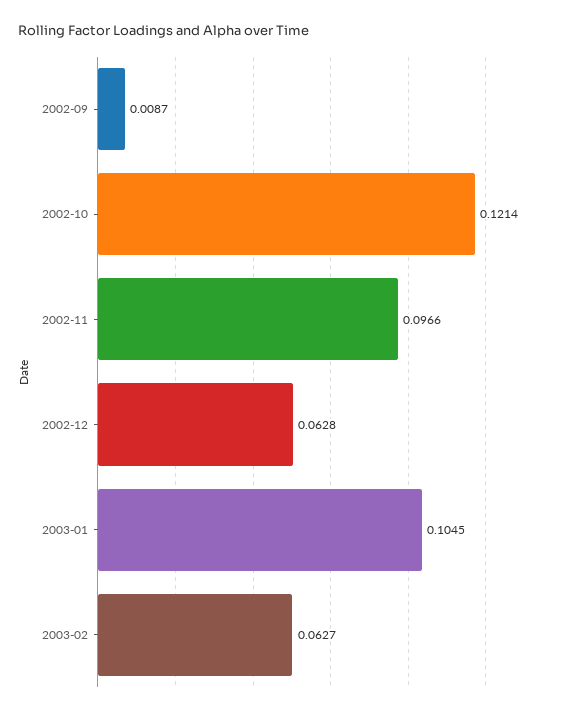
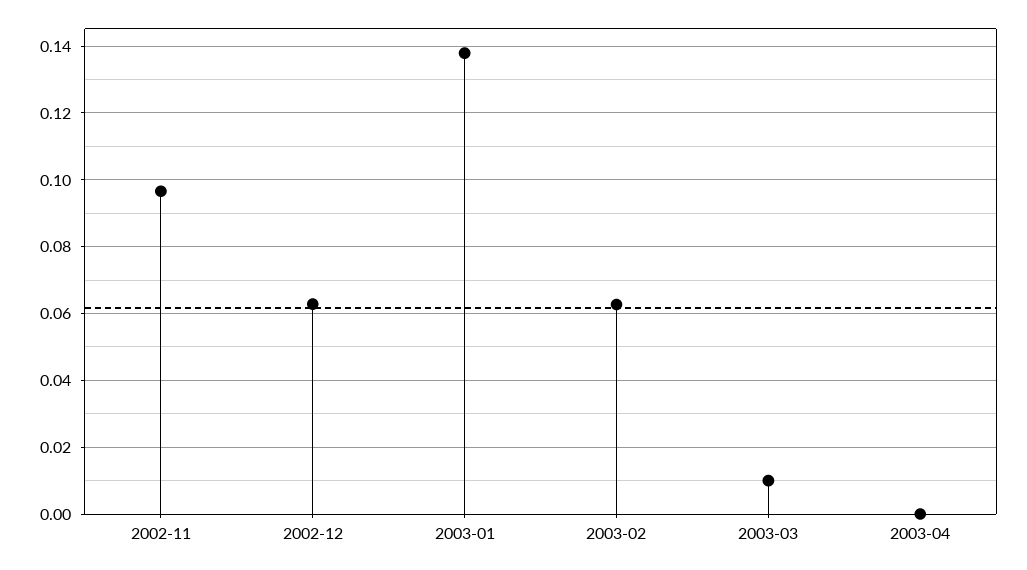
2002-09: 0.0087 -> none
2002-10: 0.1214 -> none
2003-01: 0.1045 -> 0.138
2003-03: none -> 0.01
2003-04: none -> 0

